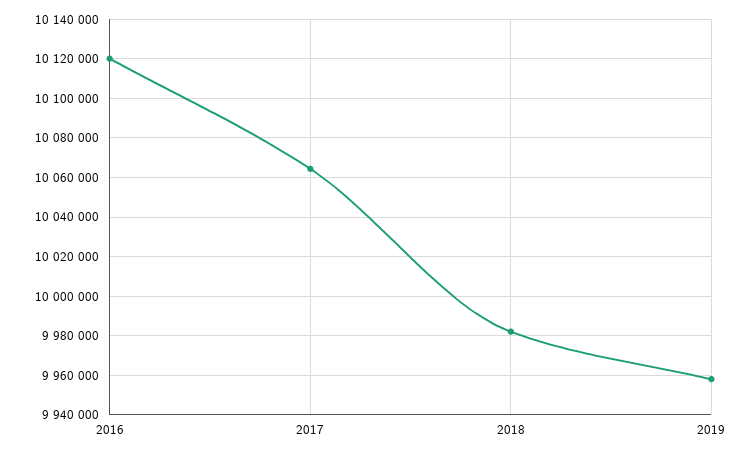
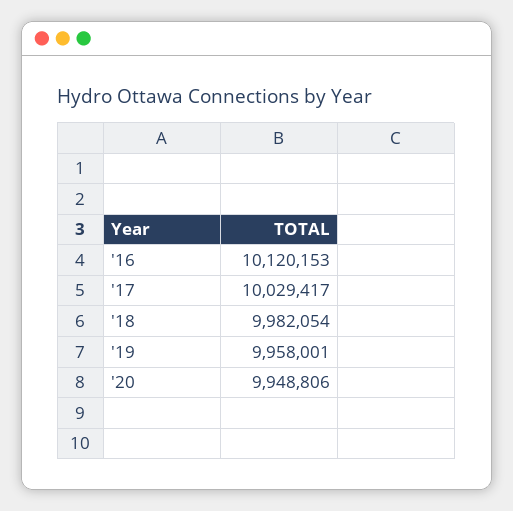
2017: 10065000 -> 10029417
'20: none -> 9948806

